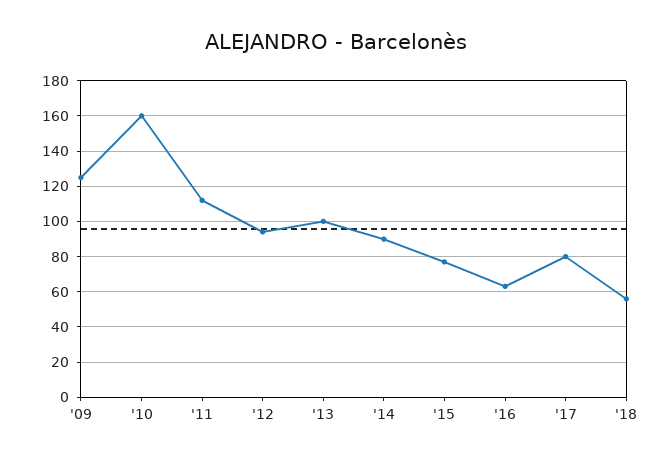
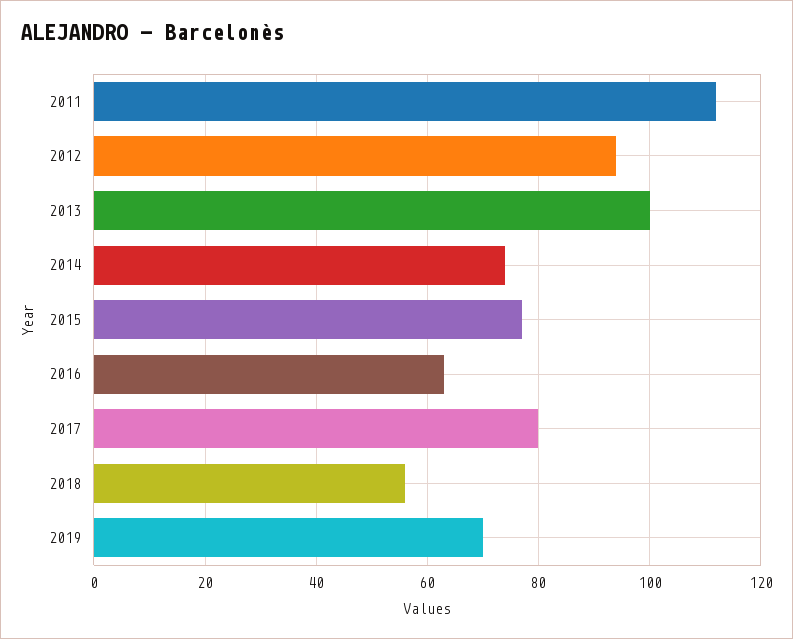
'09: 125 -> none
'10: 160 -> none
'14: 90 -> 75
2019: none -> 70

